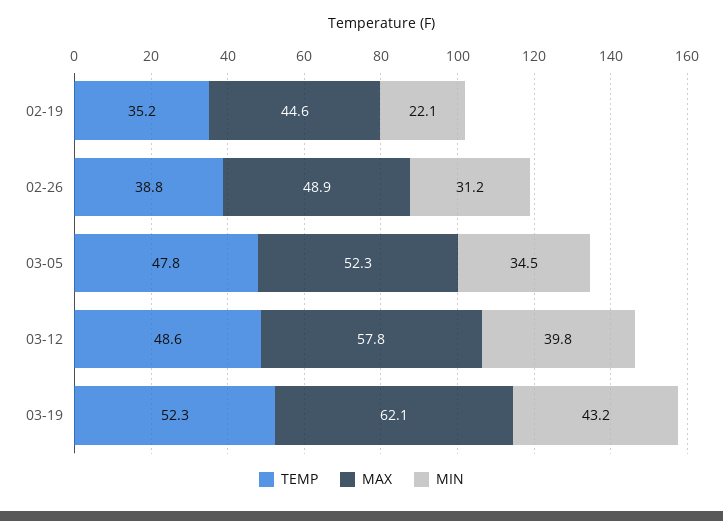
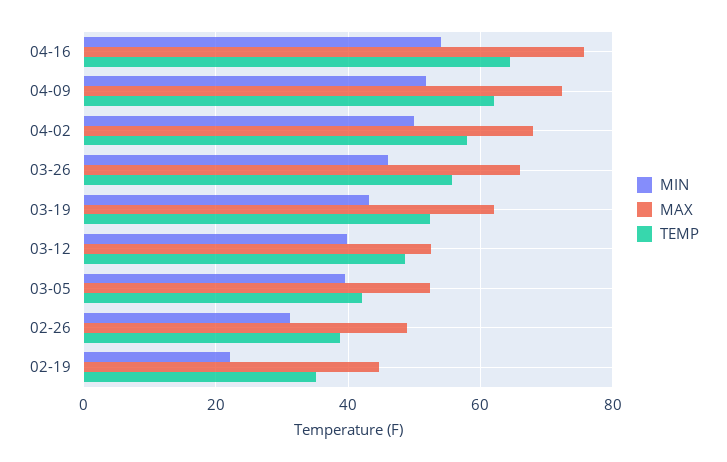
TEMP, 03-05: 47.8 -> 42
MIN, 03-05: 34.5 -> 40
MAX, 03-12: 57.8 -> 52
MIN, 04-16: none -> 54
MAX, 04-16: none -> 76
TEMP, 04-16: none -> 64
MIN, 04-09: none -> 52
MAX, 04-09: none -> 72
TEMP, 04-09: none -> 62
MIN, 04-02: none -> 50
MAX, 04-02: none -> 68
TEMP, 04-02: none -> 58
MIN, 03-26: none -> 46
MAX, 03-26: none -> 66
TEMP, 03-26: none -> 56

